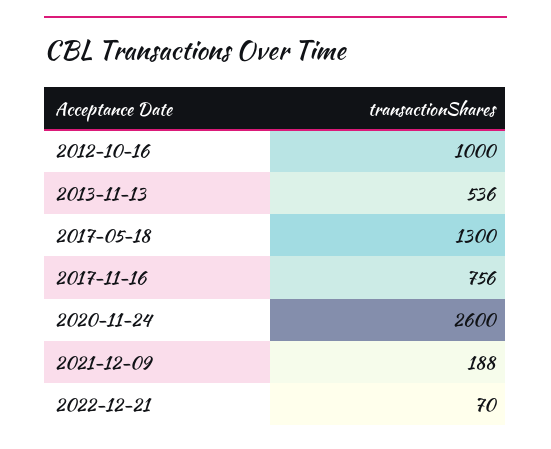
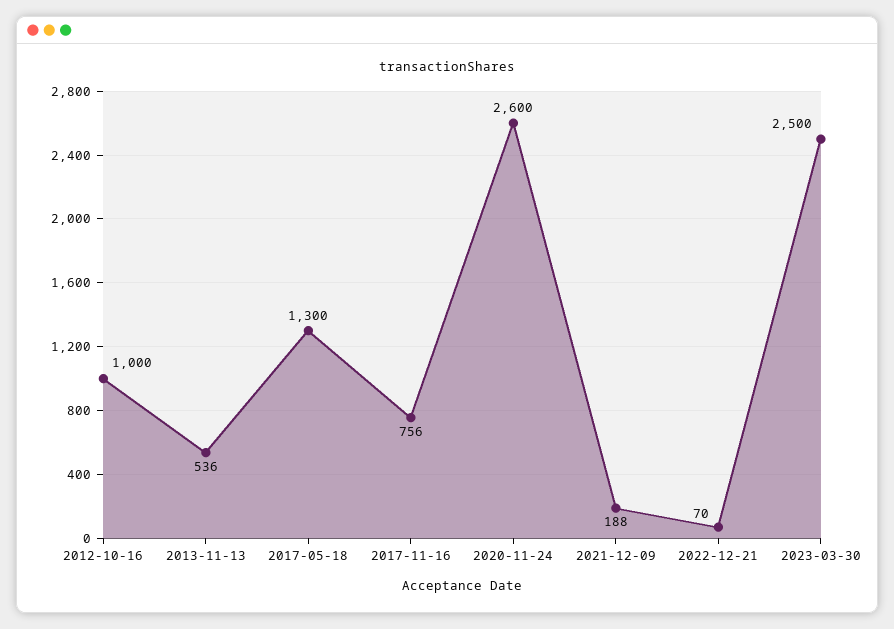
2023-03-30: none -> 2500

